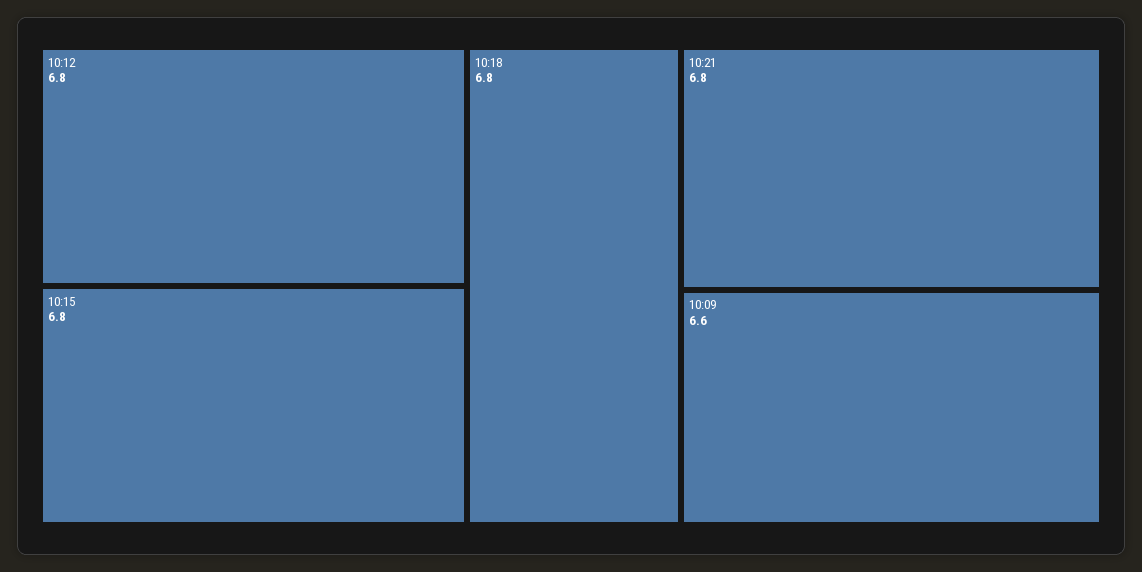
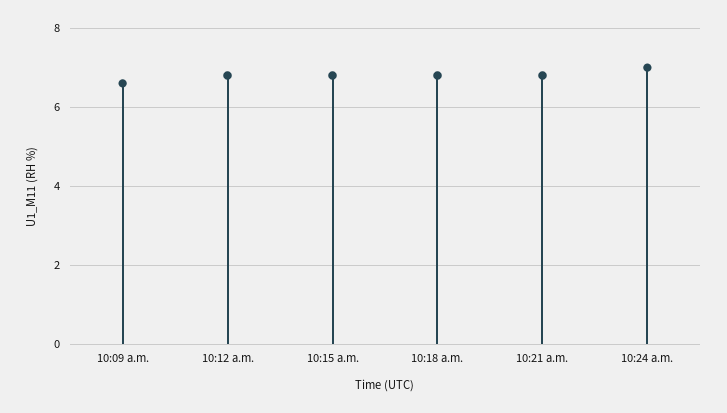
10:24 a.m.: none -> 7

